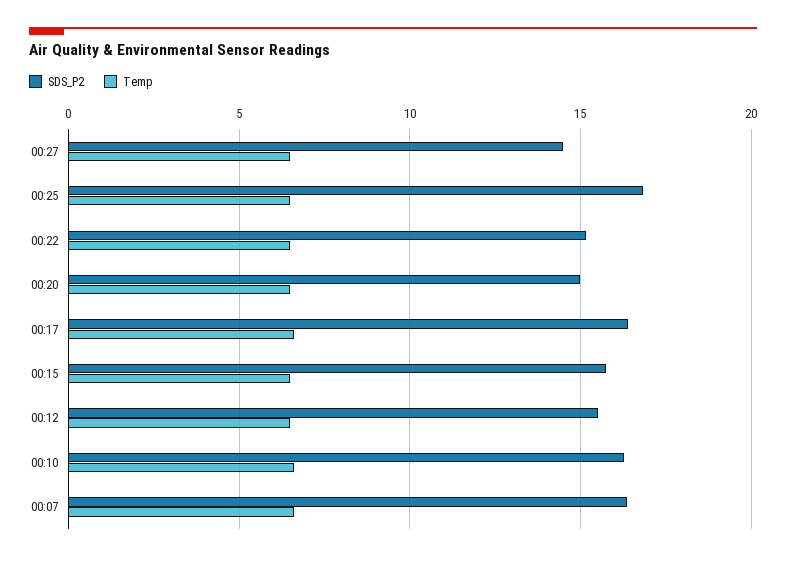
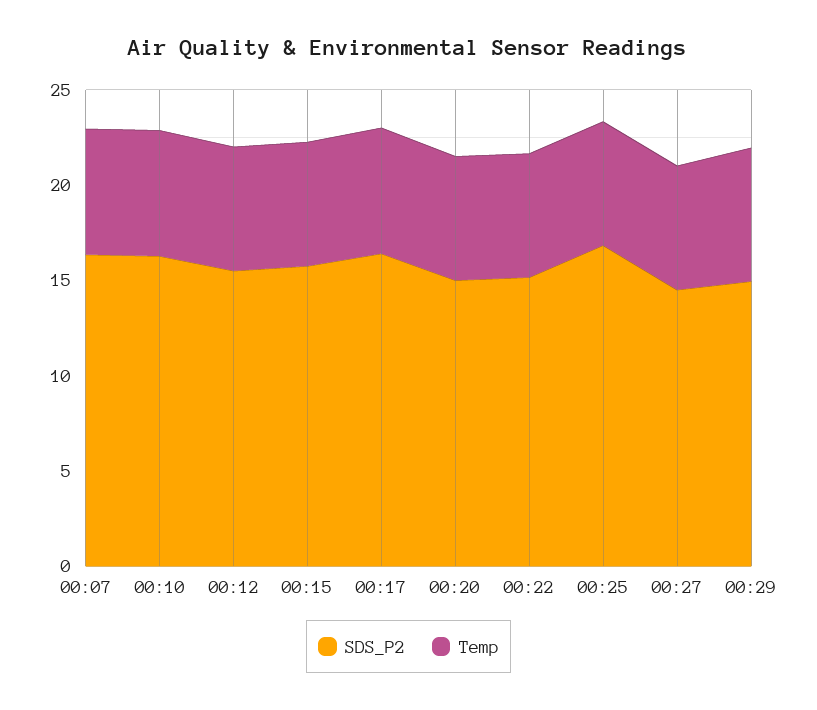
SDS_P2, 00:29: none -> 15
Temp, 00:29: none -> 7

